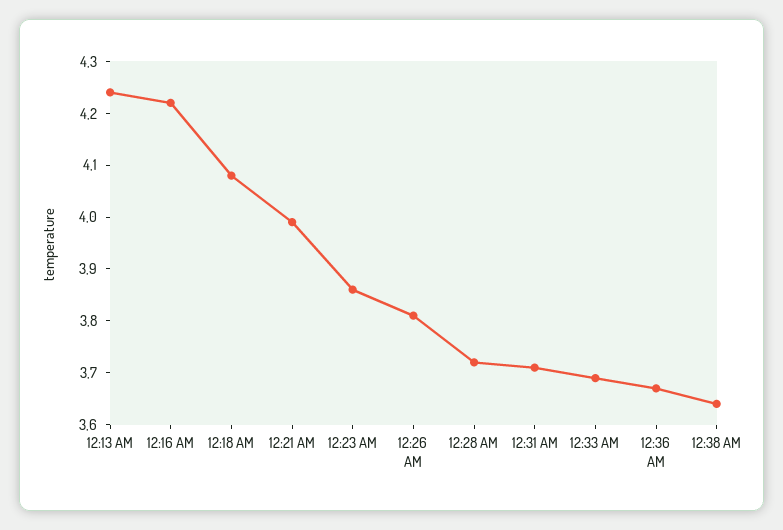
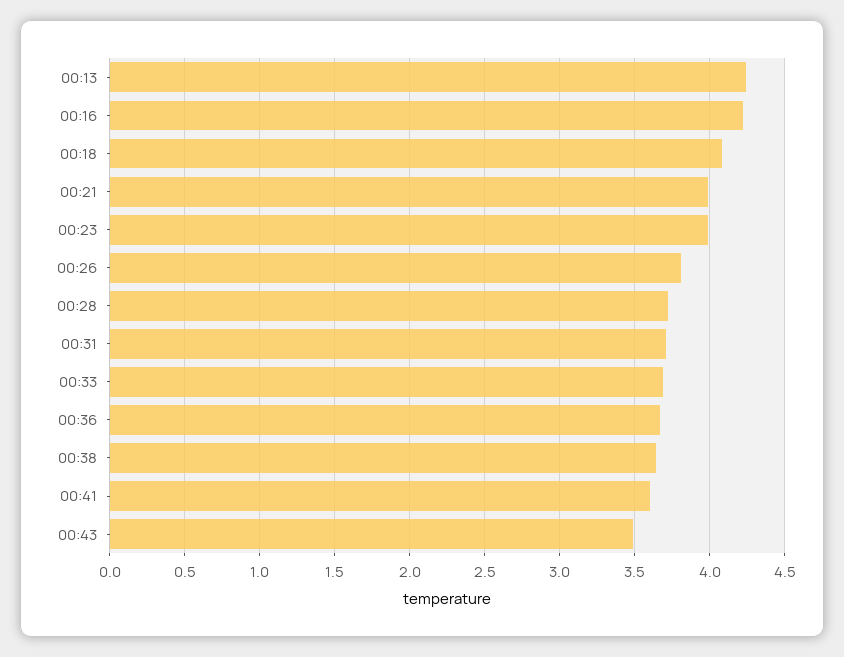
12:23 AM: 3.85 -> 4
00:41: none -> 3.6
00:43: none -> 3.5

